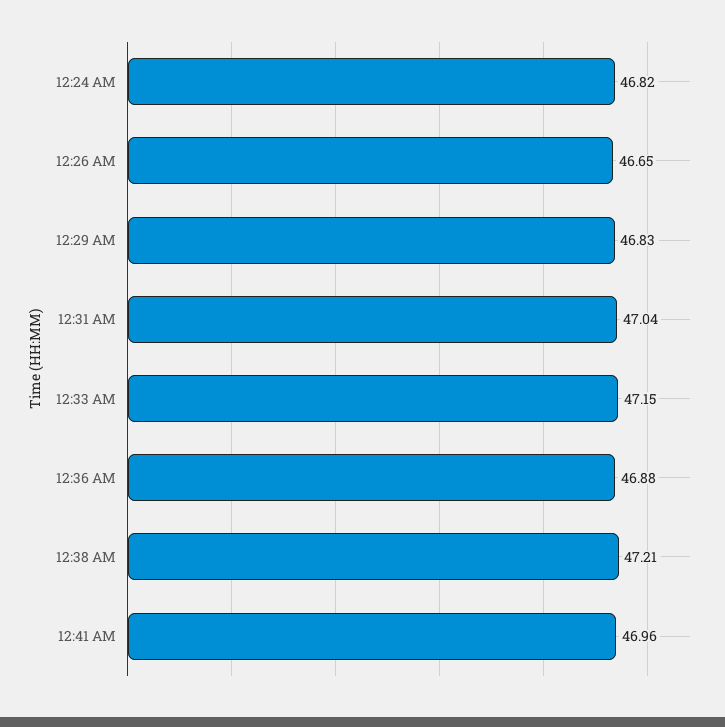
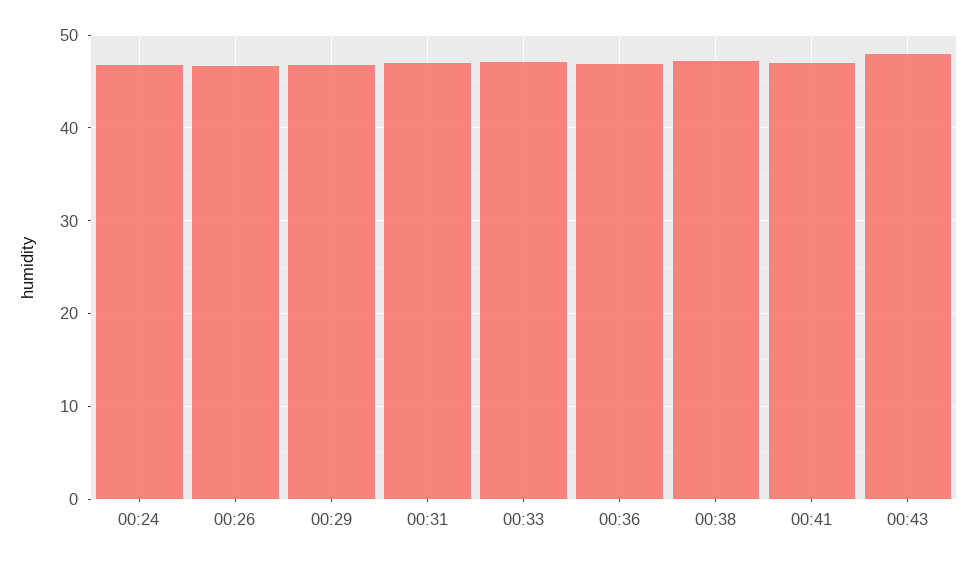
00:43: none -> 48

